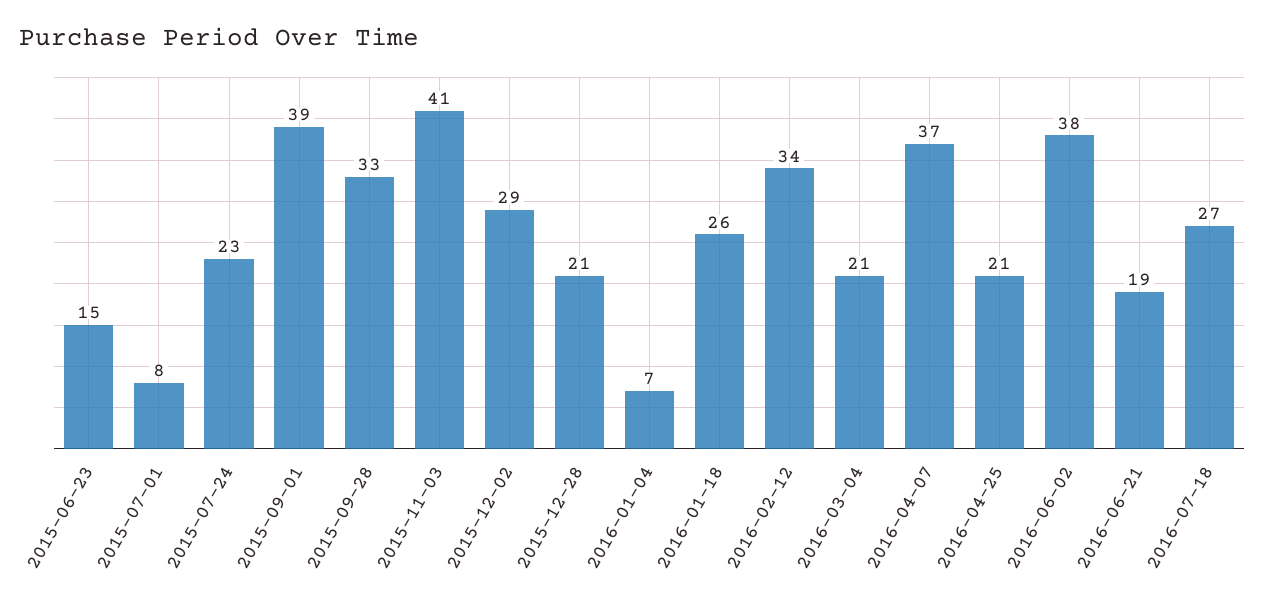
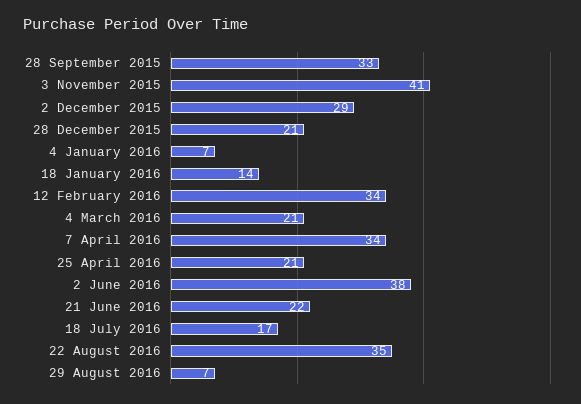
2015-06-23: 15 -> none
2015-07-01: 8 -> none
2015-07-24: 23 -> none
2015-09-01: 39 -> none
2016-01-18: 26 -> 14
2016-04-07: 37 -> 34
2016-06-21: 19 -> 22
2016-07-18: 27 -> 17
22 August 2016: none -> 35
29 August 2016: none -> 7

